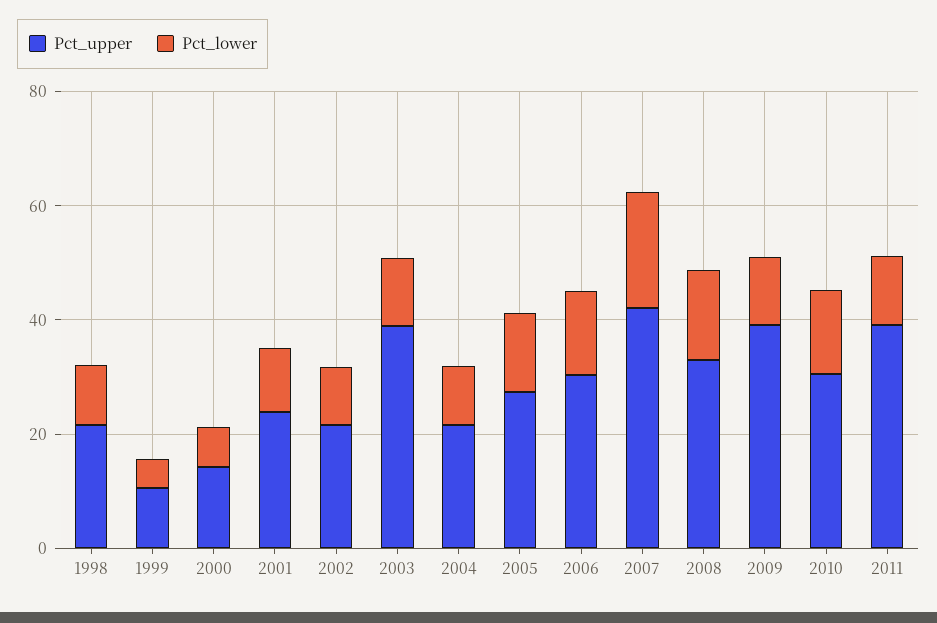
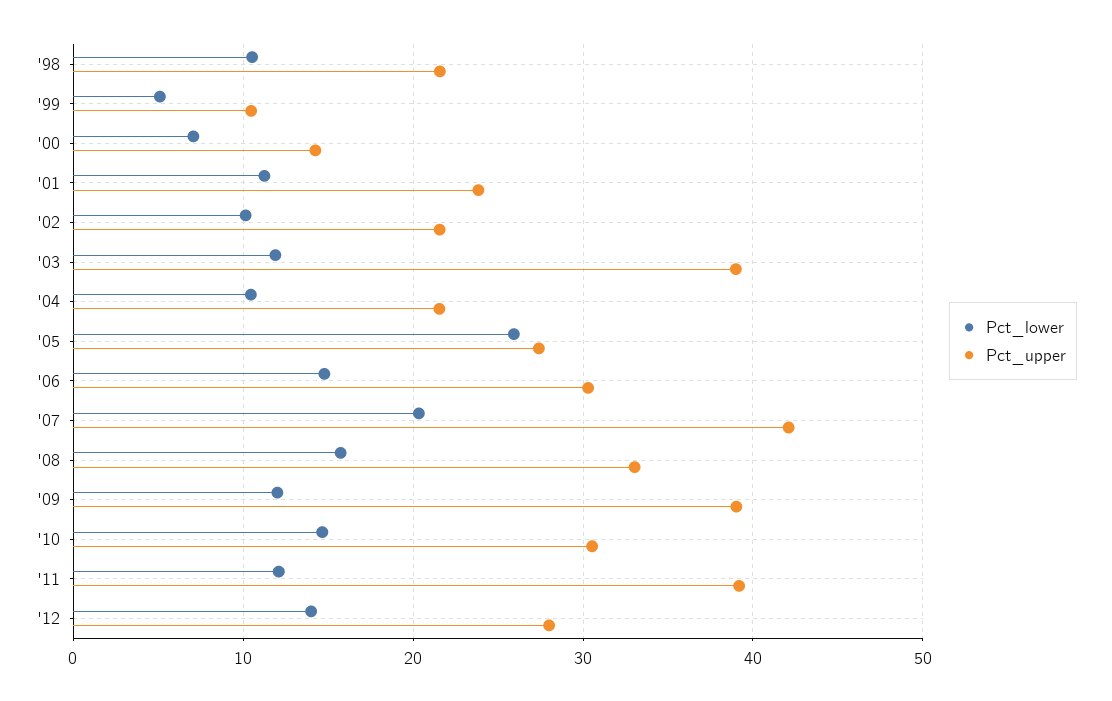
Pct_lower, 2005: 15 -> 26
Pct_lower, '12: none -> 14
Pct_upper, '12: none -> 28

